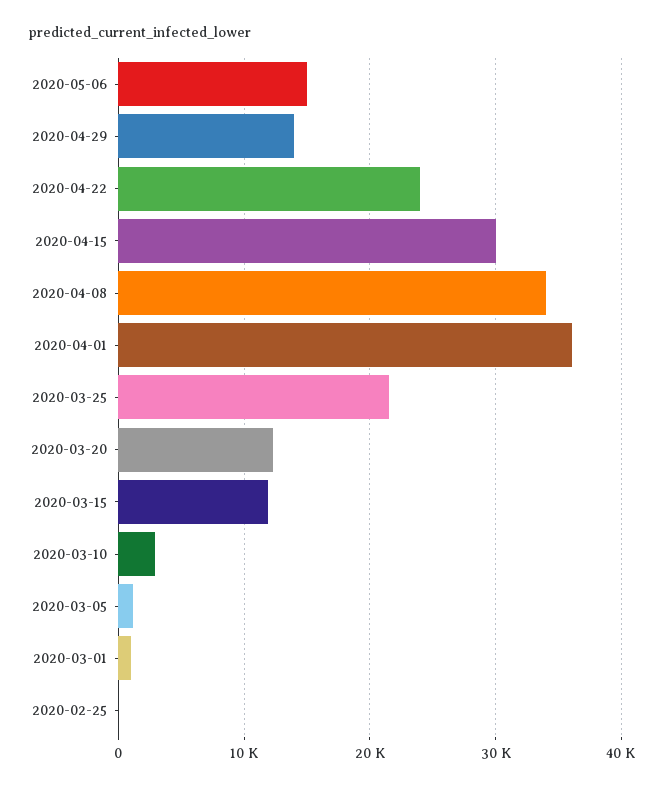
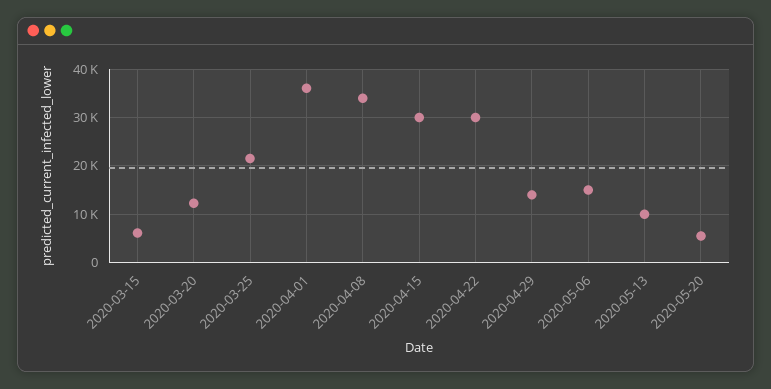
2020-04-22: 24000 -> 30000
2020-03-15: 12000 -> 6000
2020-03-10: 3000 -> none
2020-03-05: 1000 -> none
2020-03-01: 1000 -> none
2020-02-25: 0 -> none
2020-05-13: none -> 10000
2020-05-20: none -> 6000

